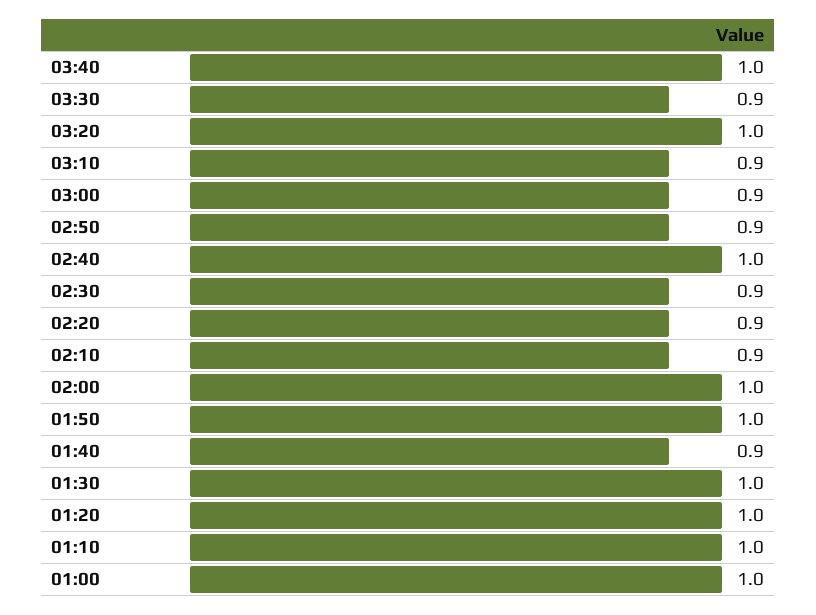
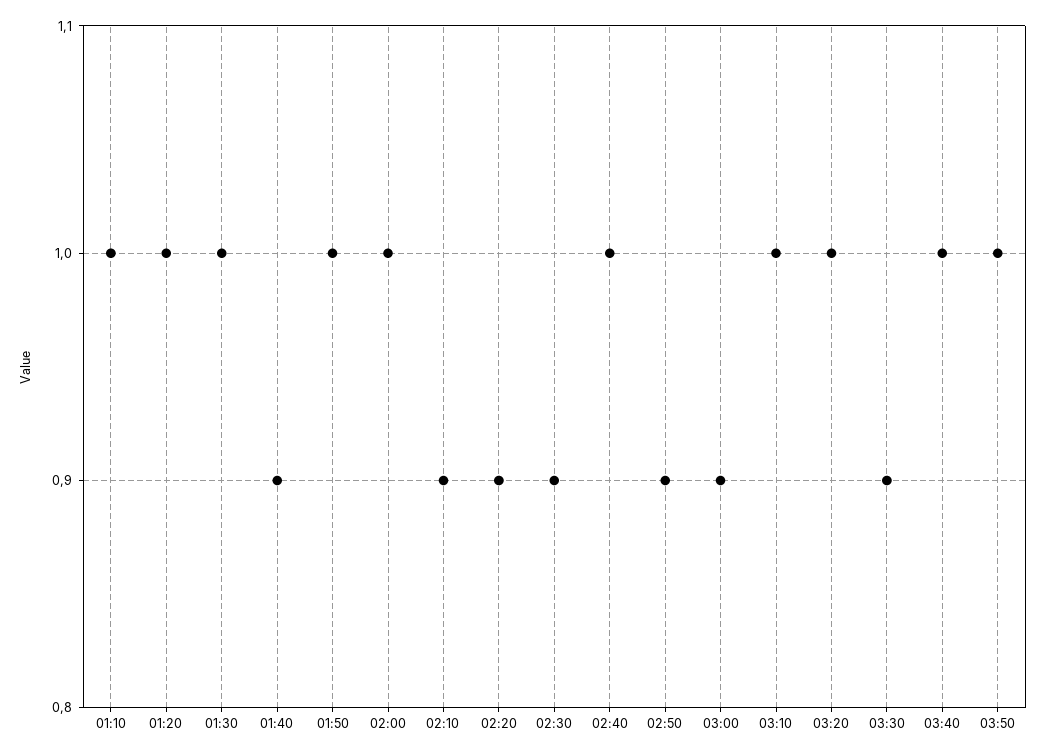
03:10: 0.9 -> 1
01:00: 1 -> none
03:50: none -> 1

